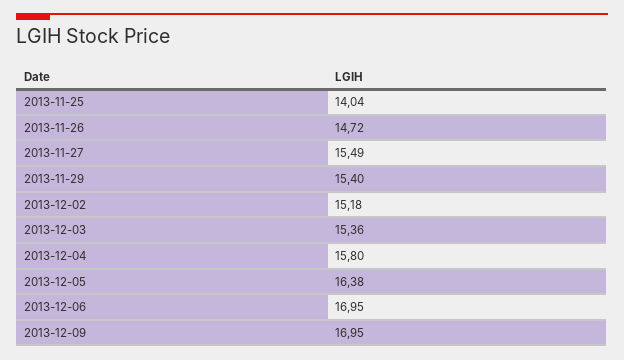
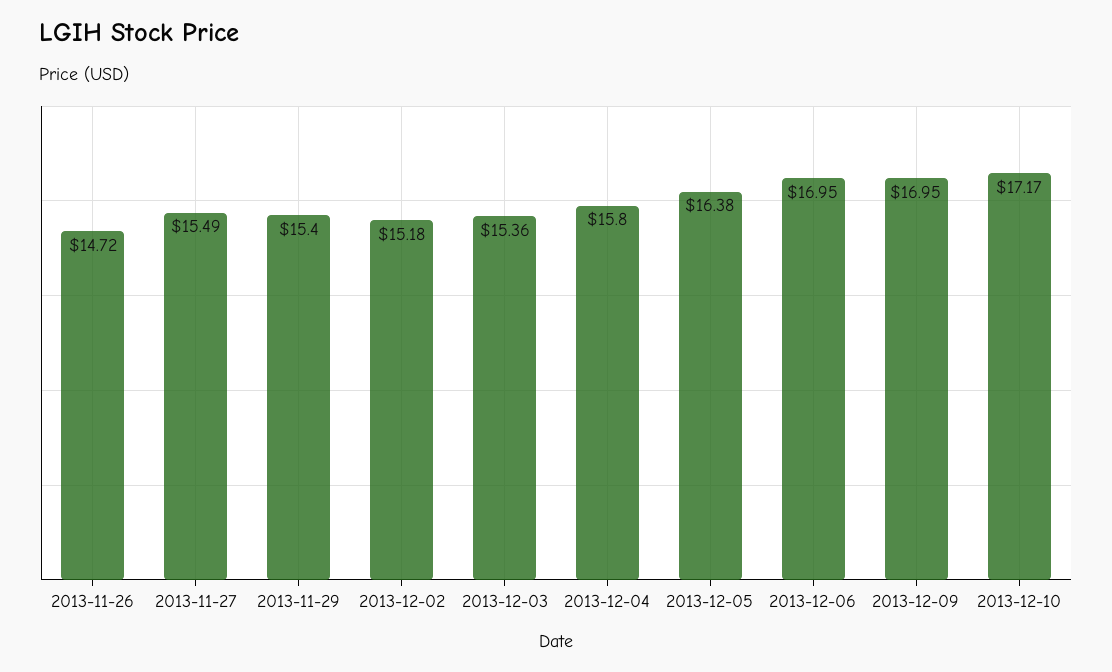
2013-11-25: 14.04 -> none
2013-12-10: none -> 17.17

